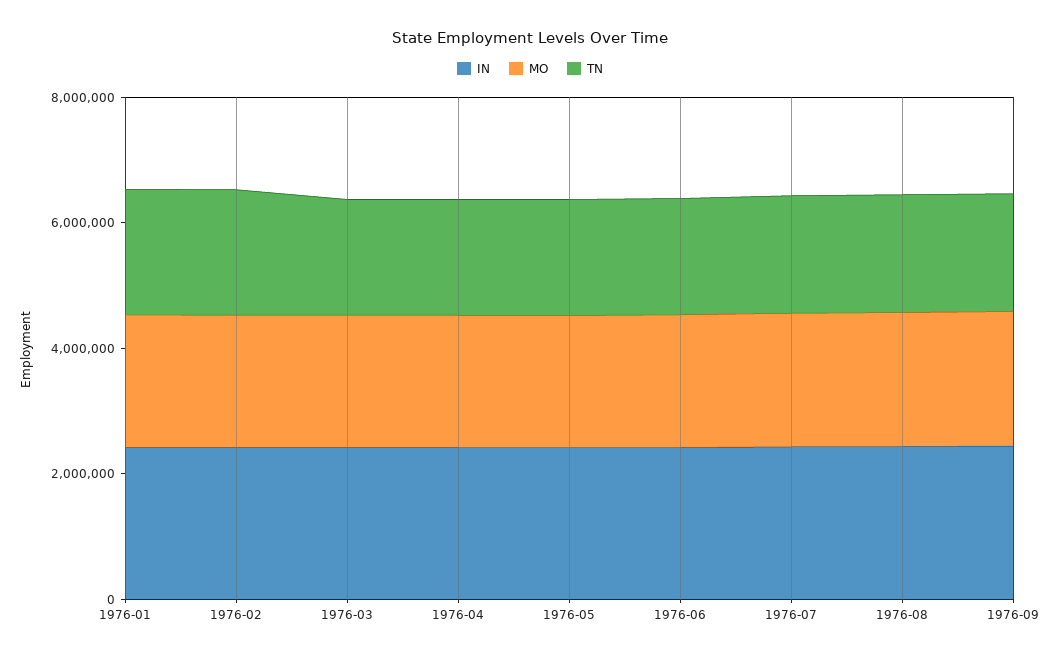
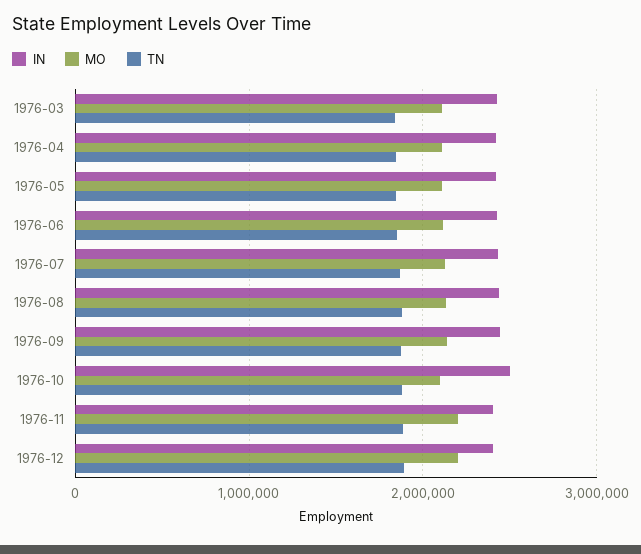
IN, 1976-01: 2500000 -> none
MO, 1976-01: 2000000 -> none
TN, 1976-01: 2000000 -> none
IN, 1976-02: 2500000 -> none
MO, 1976-02: 2000000 -> none
TN, 1976-02: 2000000 -> none
IN, 1976-10: none -> 2500000
MO, 1976-10: none -> 2100000
TN, 1976-10: none -> 1900000
IN, 1976-11: none -> 2400000
MO, 1976-11: none -> 2200000
TN, 1976-11: none -> 1900000
IN, 1976-12: none -> 2400000
MO, 1976-12: none -> 2200000
TN, 1976-12: none -> 1900000

